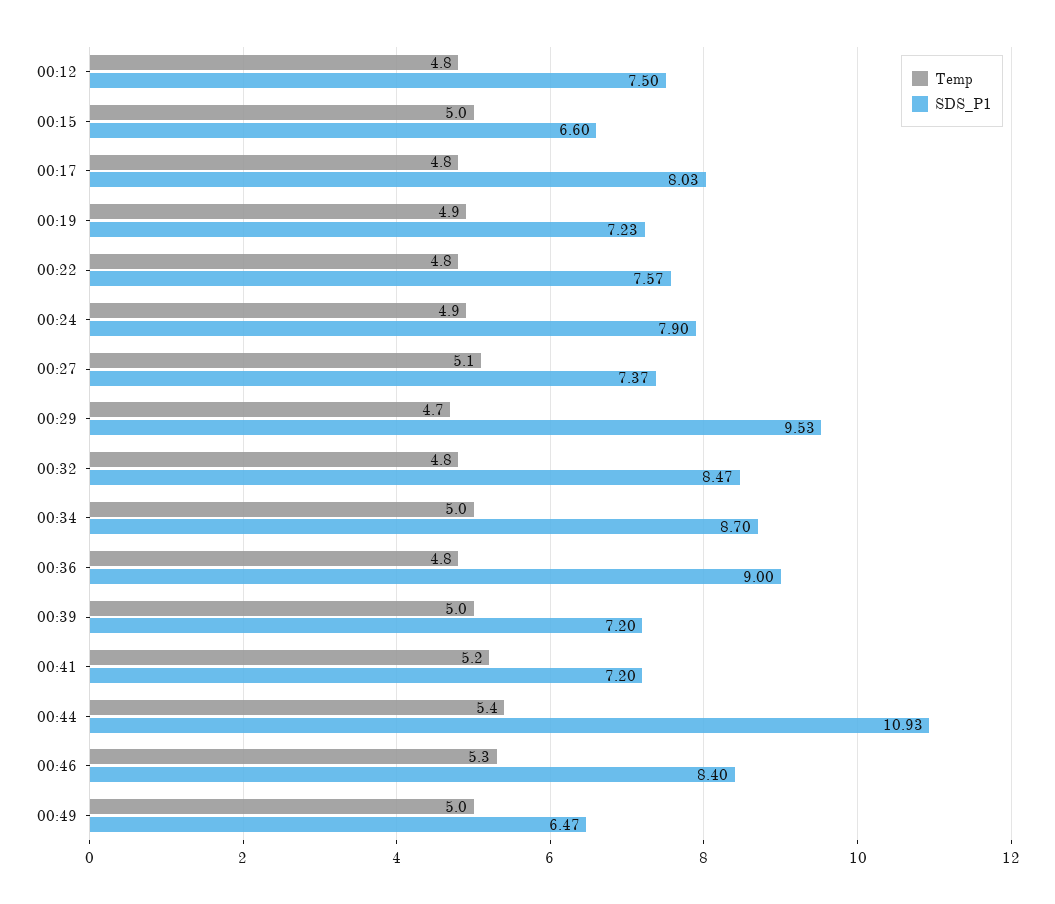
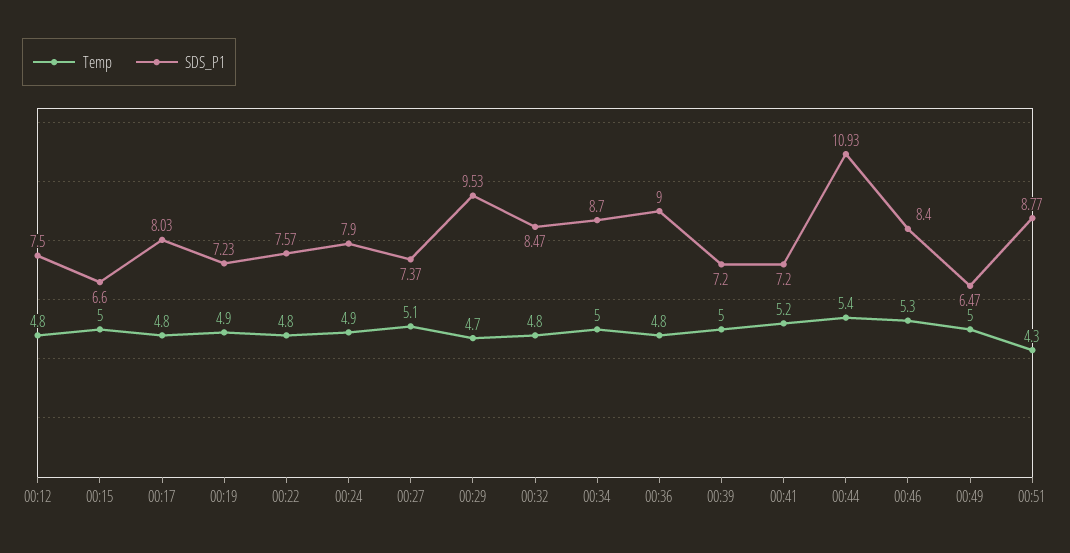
Temp, 00:51: none -> 4.3
SDS_P1, 00:51: none -> 8.77

